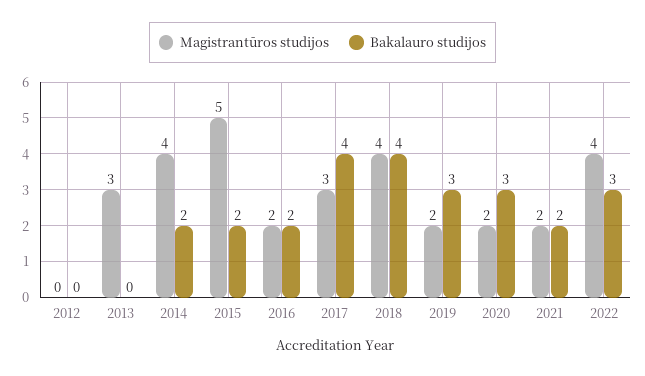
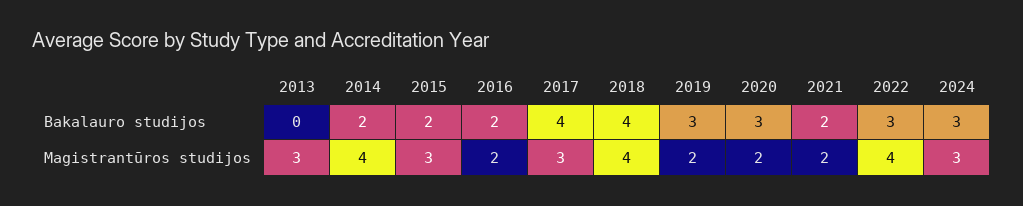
Magistrantūros studijos, 2012: 0 -> none
Bakalauro studijos, 2012: 0 -> none
Magistrantūros studijos, 2015: 5 -> 3
Bakalauro studijos, 2024: none -> 3
Magistrantūros studijos, 2024: none -> 3

